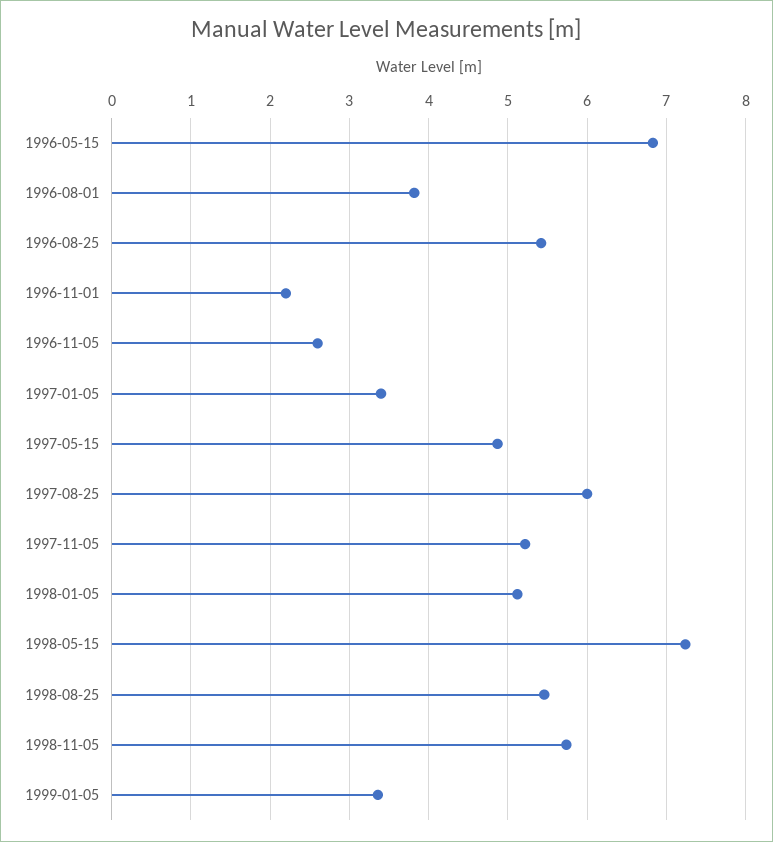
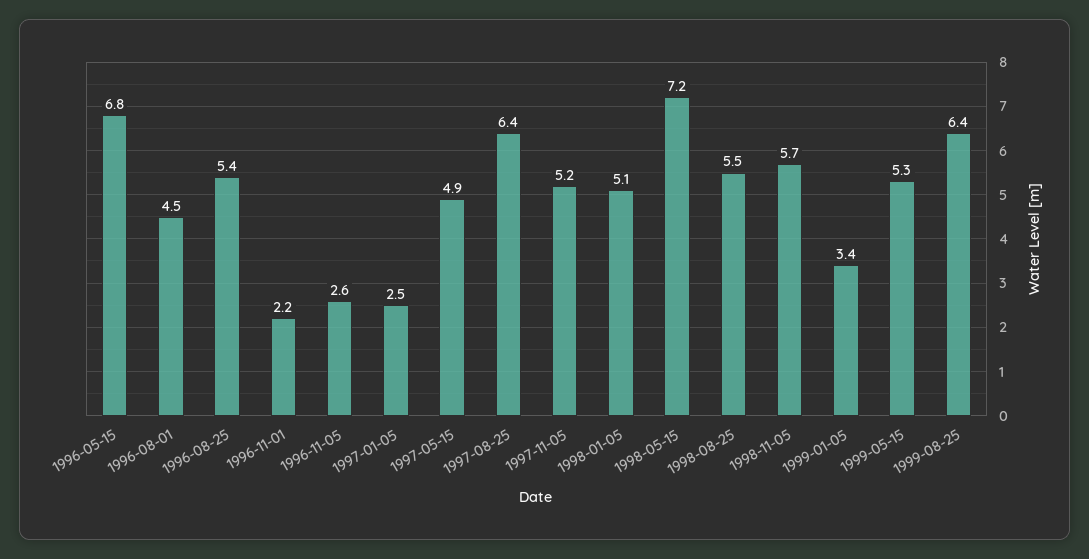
1996-08-01: 3.8 -> 4.5
1997-01-05: 3.4 -> 2.5
1997-08-25: 6 -> 6.4
1999-05-15: none -> 5.3
1999-08-25: none -> 6.4

